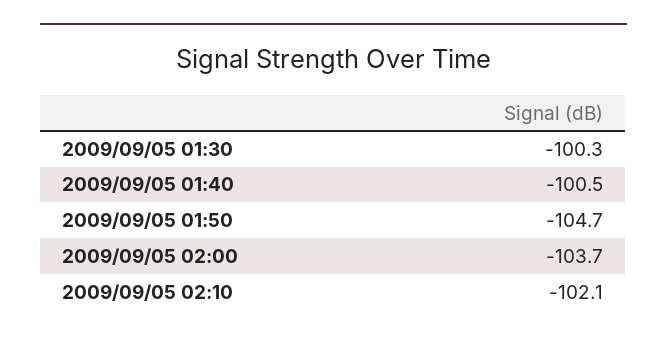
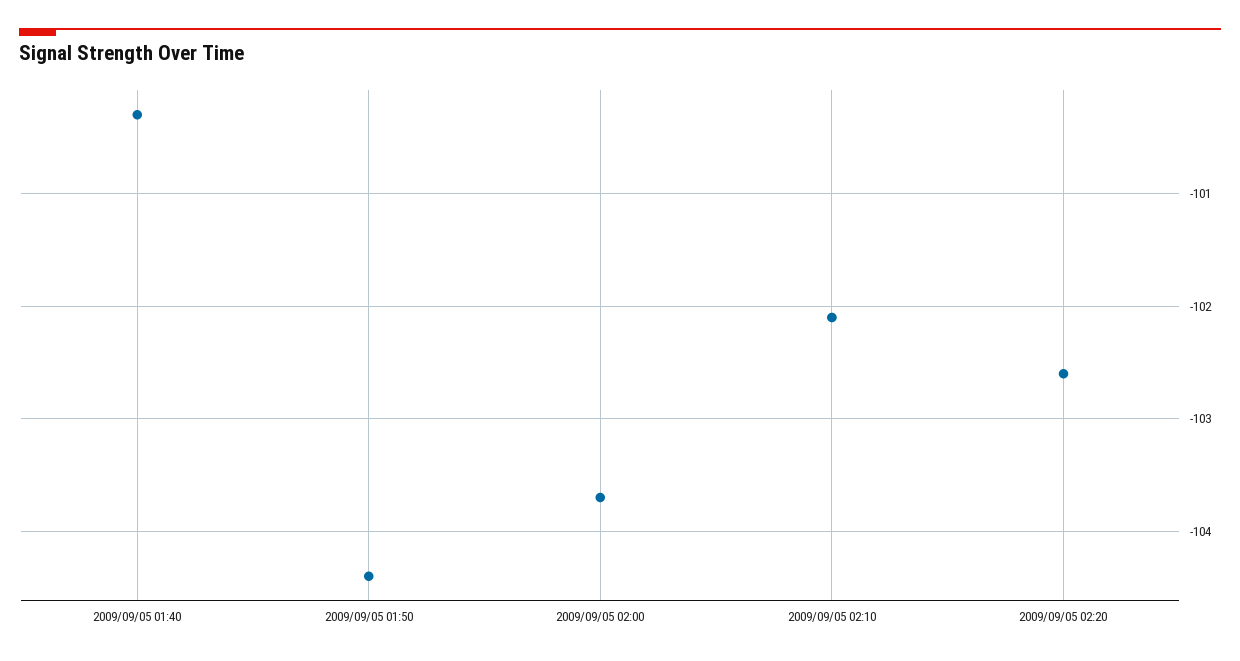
2009/09/05 01:30: -100.3 -> none
2009/09/05 01:40: -100.5 -> -100.3
2009/09/05 01:50: -104.7 -> -104.4
2009/09/05 02:20: none -> -102.6

